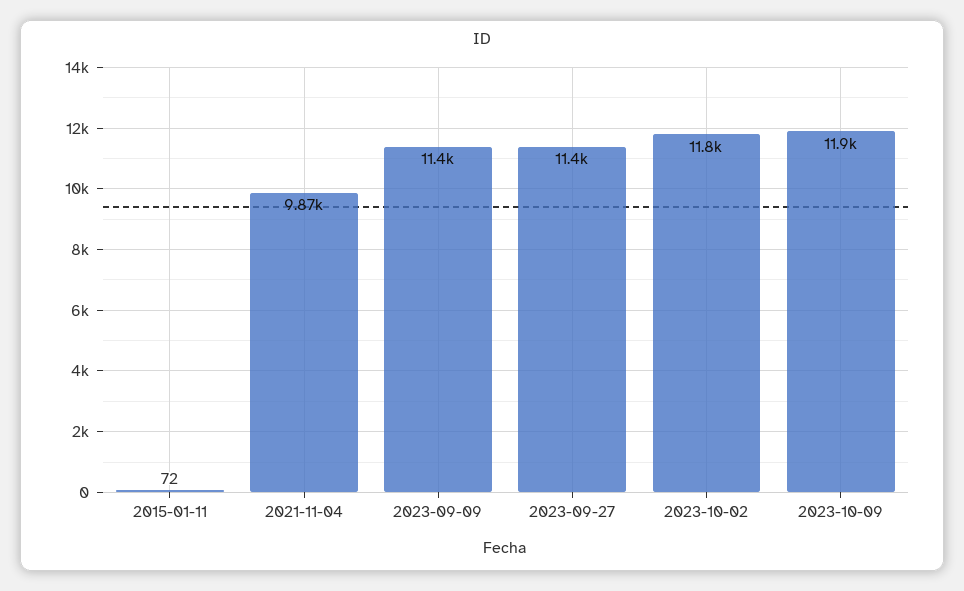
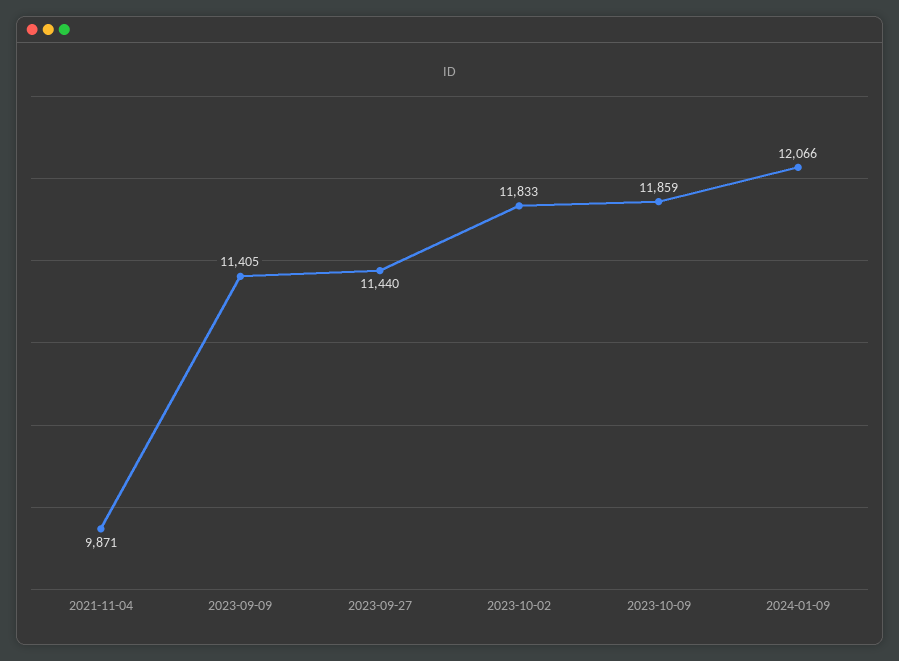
2015-01-11: 72 -> none
2024-01-09: none -> 12066

